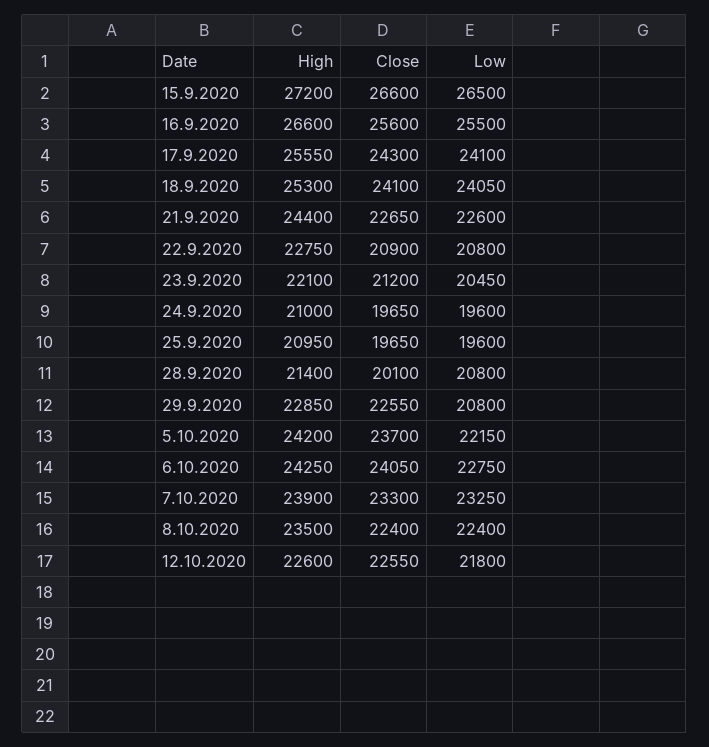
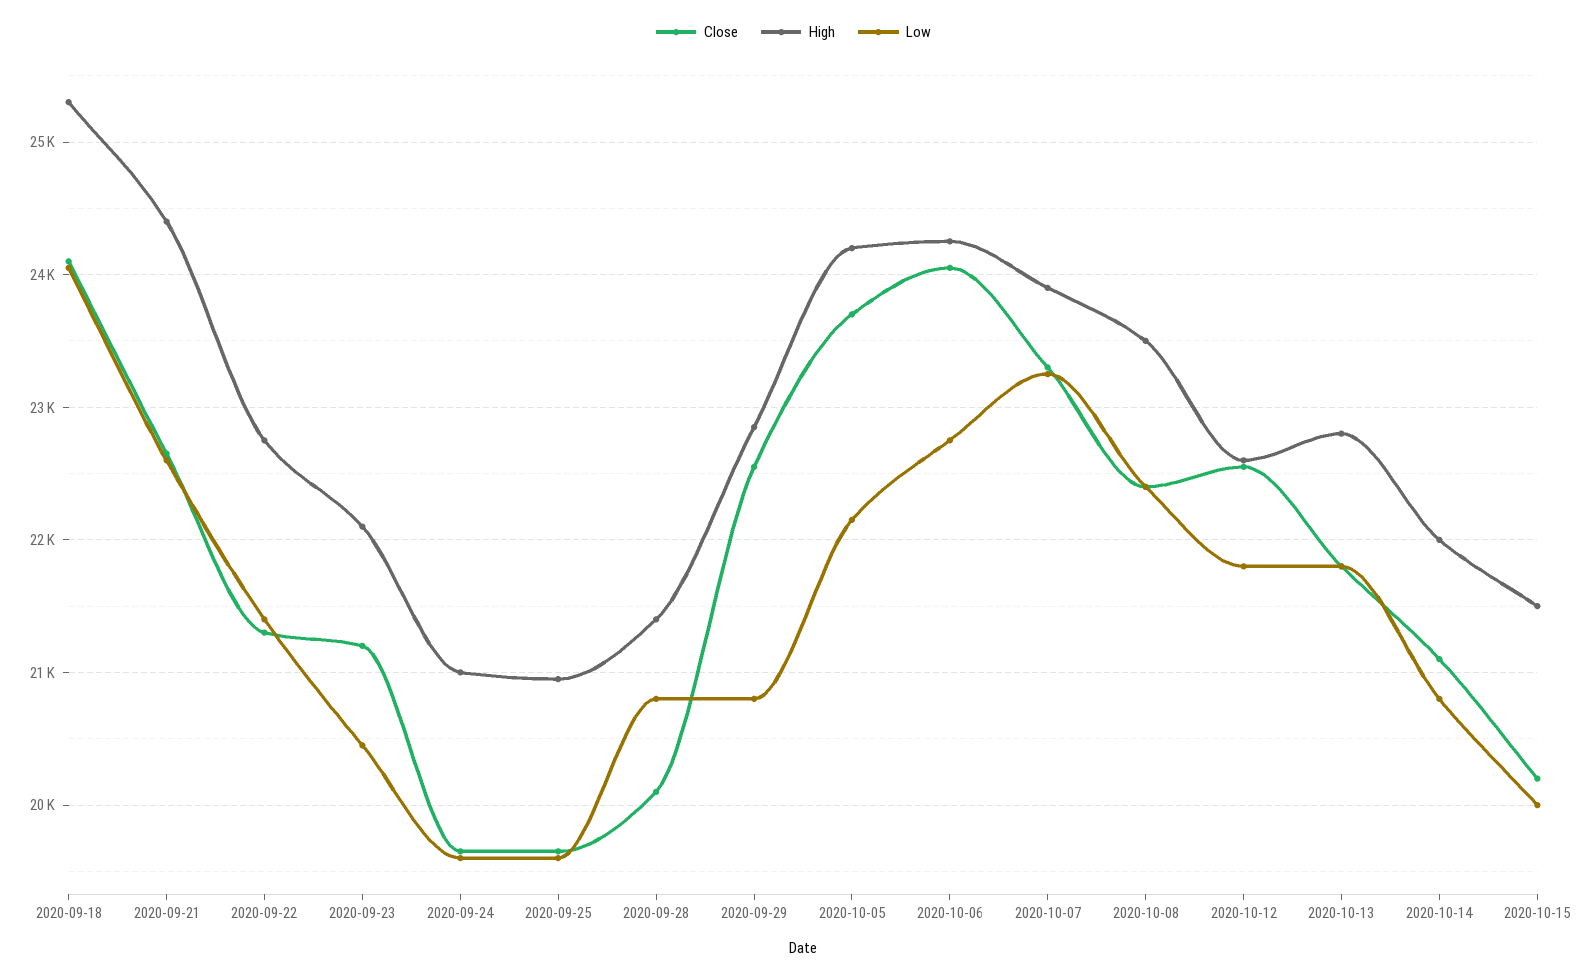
High, 15.9.2020: 27200 -> none
Close, 15.9.2020: 26600 -> none
Low, 15.9.2020: 26500 -> none
High, 16.9.2020: 26600 -> none
Close, 16.9.2020: 25600 -> none
Low, 16.9.2020: 25500 -> none
High, 17.9.2020: 25550 -> none
Close, 17.9.2020: 24300 -> none
Low, 17.9.2020: 24100 -> none
Close, 22.9.2020: 20900 -> 21300
Low, 22.9.2020: 20800 -> 21400
Close, 2020-10-13: none -> 21800
High, 2020-10-13: none -> 22800
Low, 2020-10-13: none -> 21800
Close, 2020-10-14: none -> 21100
High, 2020-10-14: none -> 22000
Low, 2020-10-14: none -> 20800
Close, 2020-10-15: none -> 20200
High, 2020-10-15: none -> 21500
Low, 2020-10-15: none -> 20000

